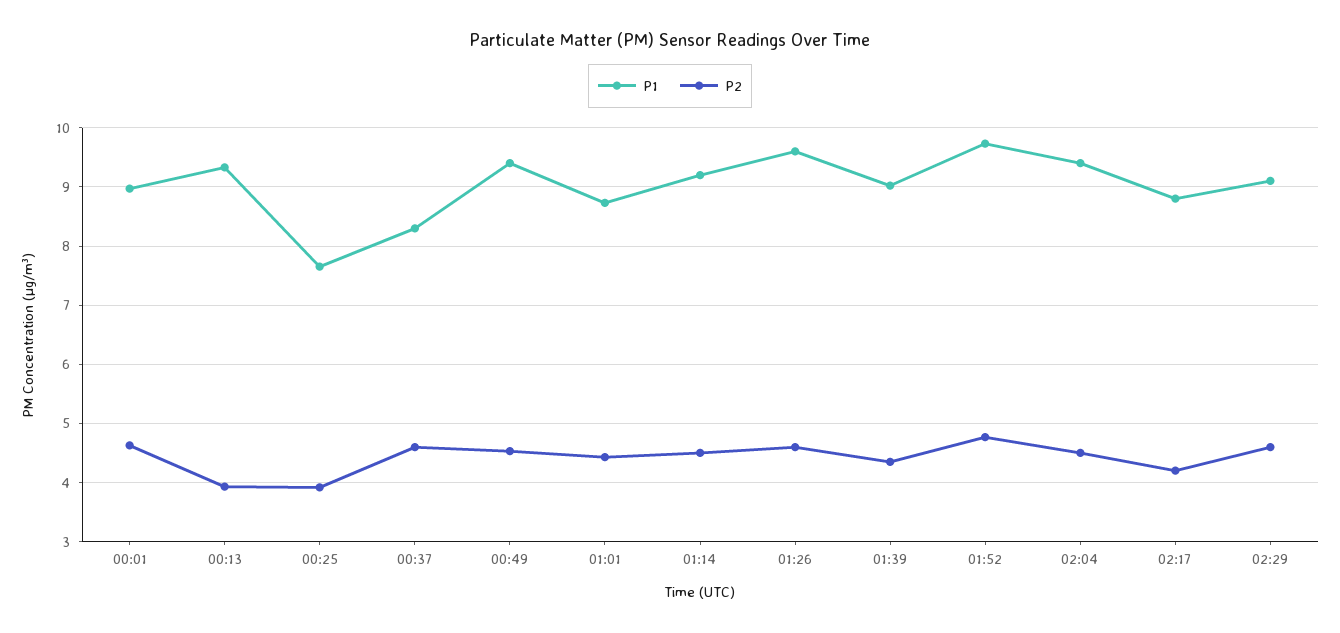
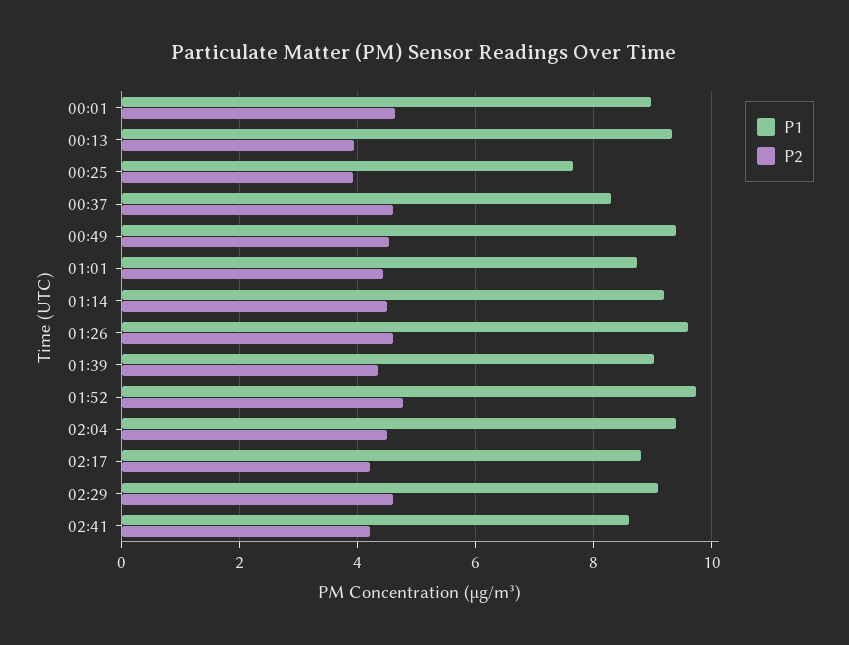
P1, 02:41: none -> 8.6
P2, 02:41: none -> 4.2

